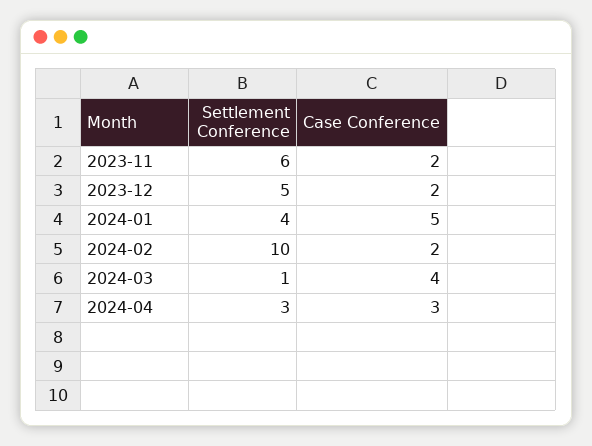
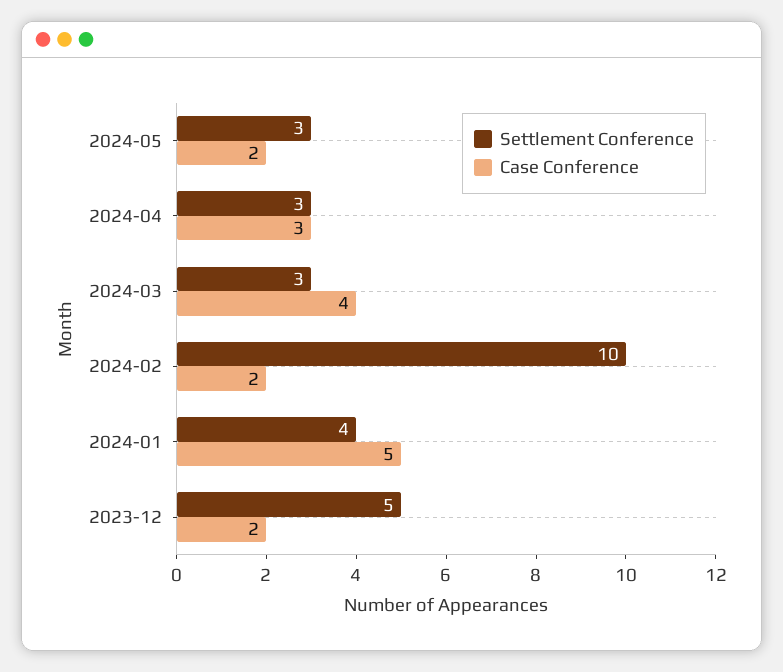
Settlement Conference, 2023-11: 6 -> none
Case Conference, 2023-11: 2 -> none
Settlement Conference, 2024-03: 1 -> 3
Settlement Conference, 2024-05: none -> 3
Case Conference, 2024-05: none -> 2

